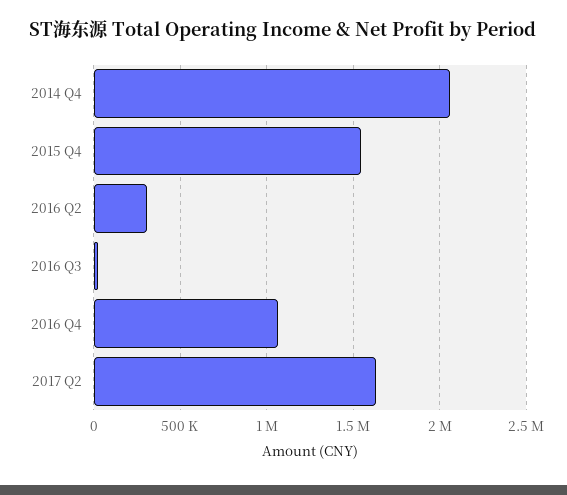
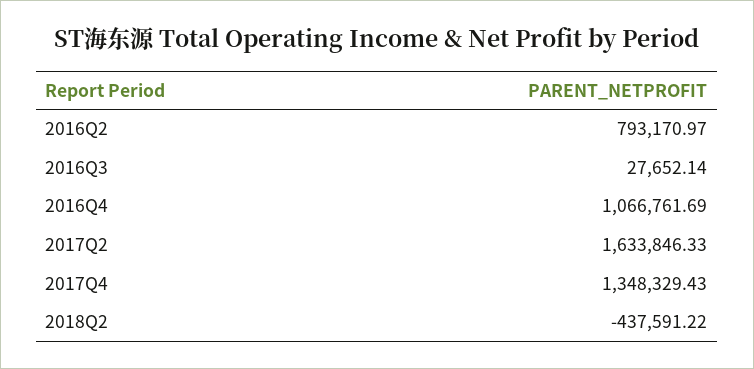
2014 Q4: 2050000 -> none
2015 Q4: 1550000 -> none
2016 Q2: 300000 -> 793170.97
2017Q4: none -> 1348329.43
2018Q2: none -> -437591.22

